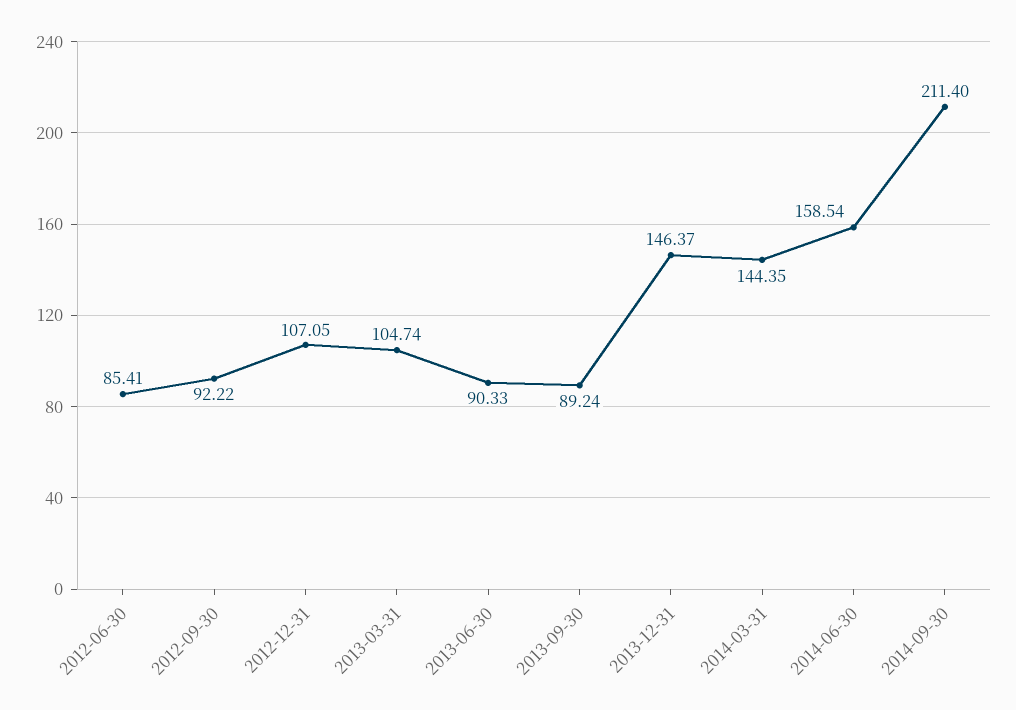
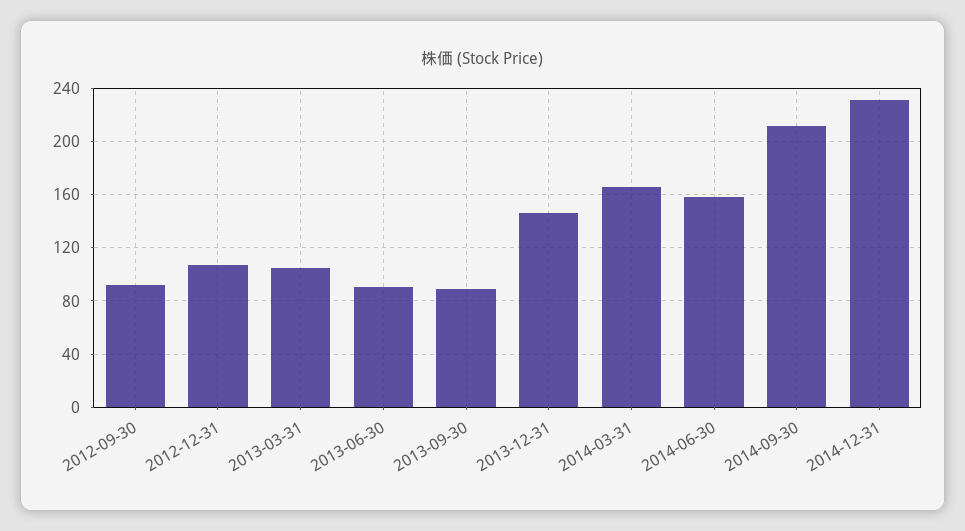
2012-06-30: 85.41 -> none
2014-03-31: 144.35 -> 165
2014-12-31: none -> 230

